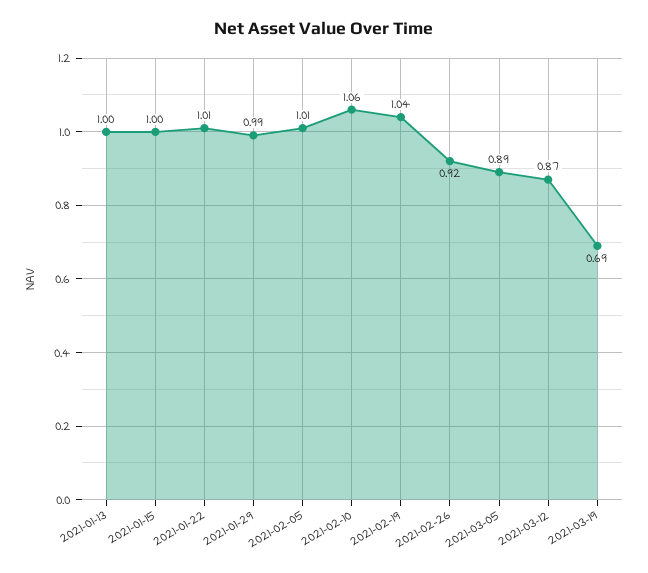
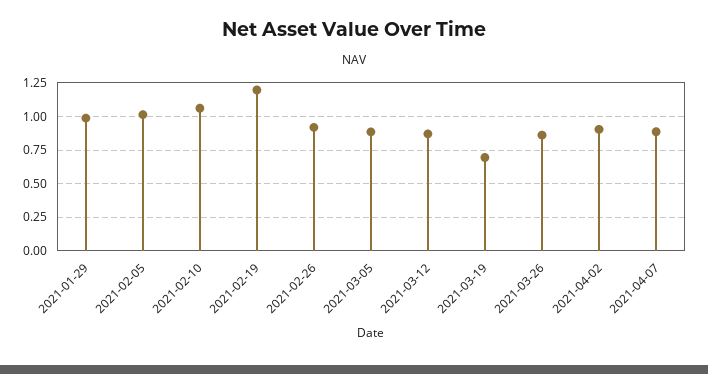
2021-01-13: 1 -> none
2021-01-15: 1 -> none
2021-01-22: 1.01 -> none
2021-02-19: 1.04 -> 1.2
2021-03-26: none -> 0.85
2021-04-02: none -> 0.9
2021-04-07: none -> 0.9

